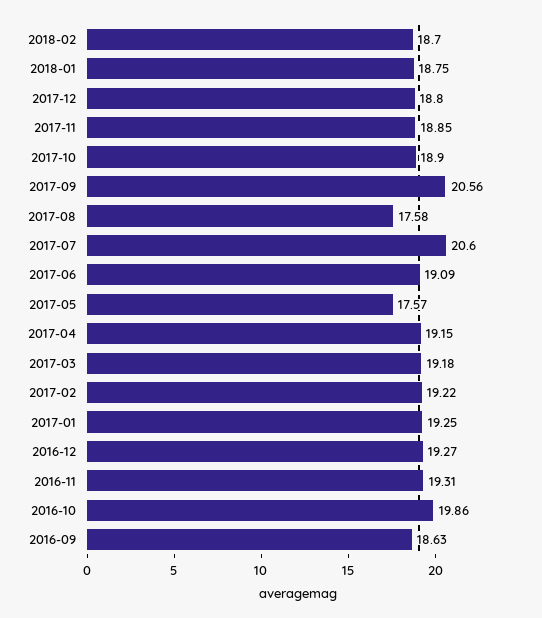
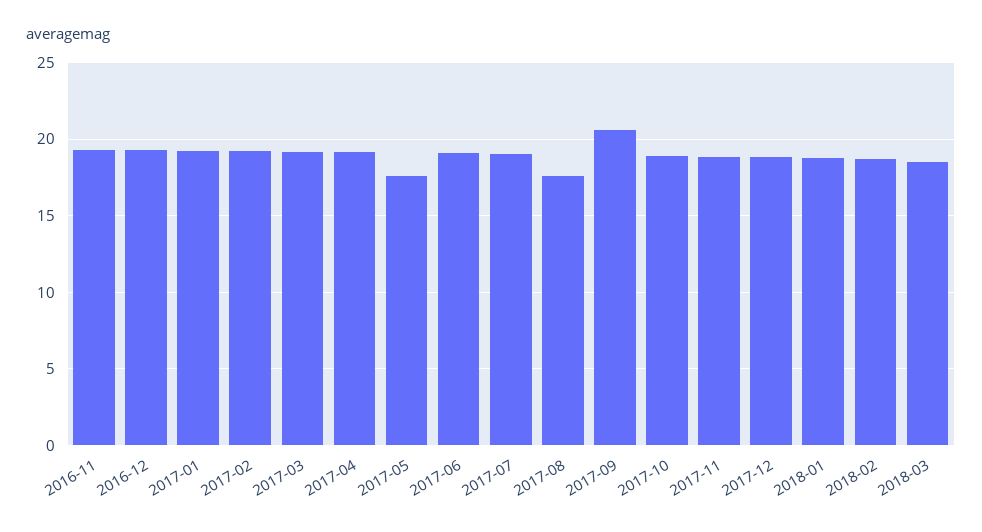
2017-07: 20.6 -> 19
2016-10: 19.86 -> none
2016-09: 18.63 -> none
2018-03: none -> 18.5

